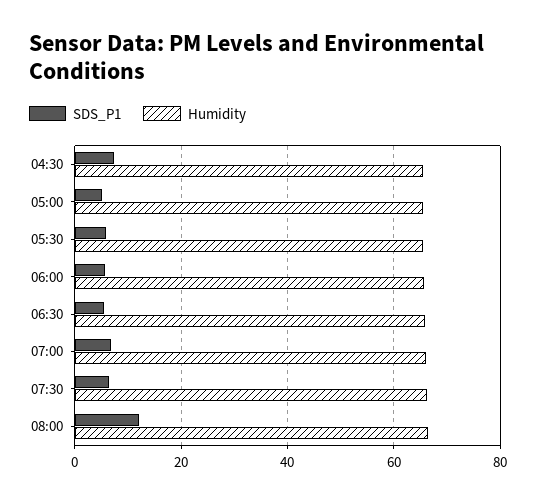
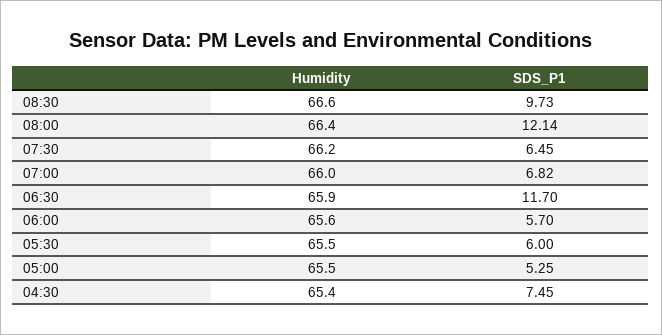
SDS_P1, 06:30: 6 -> 11.7
Humidity, 08:30: none -> 66.6
SDS_P1, 08:30: none -> 9.73

